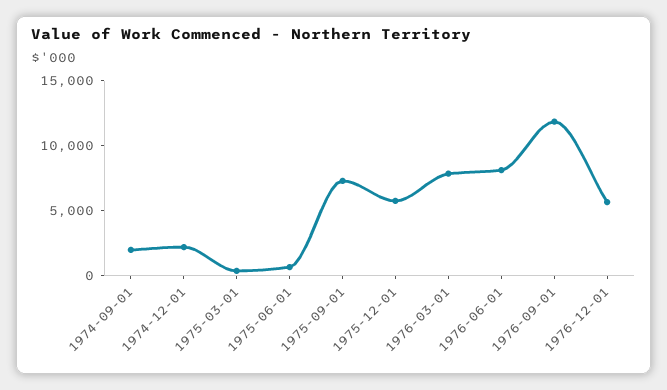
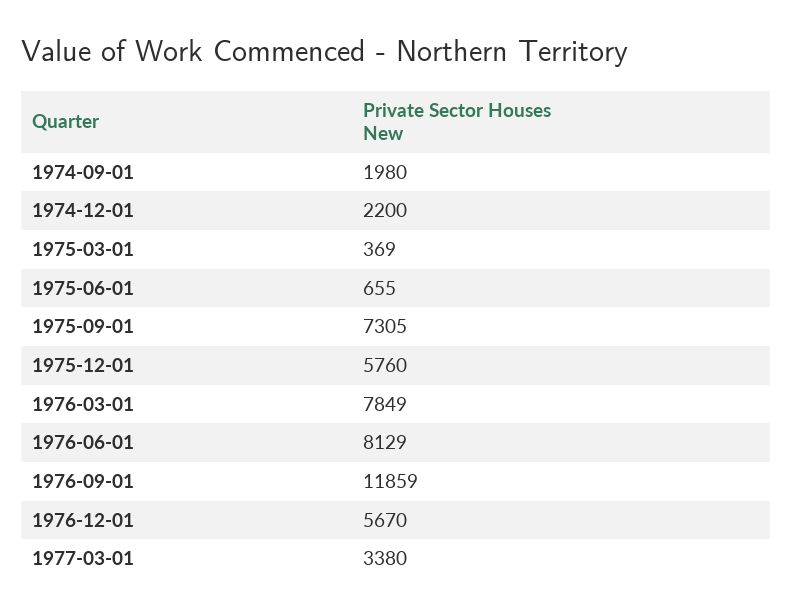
1977-03-01: none -> 3380

